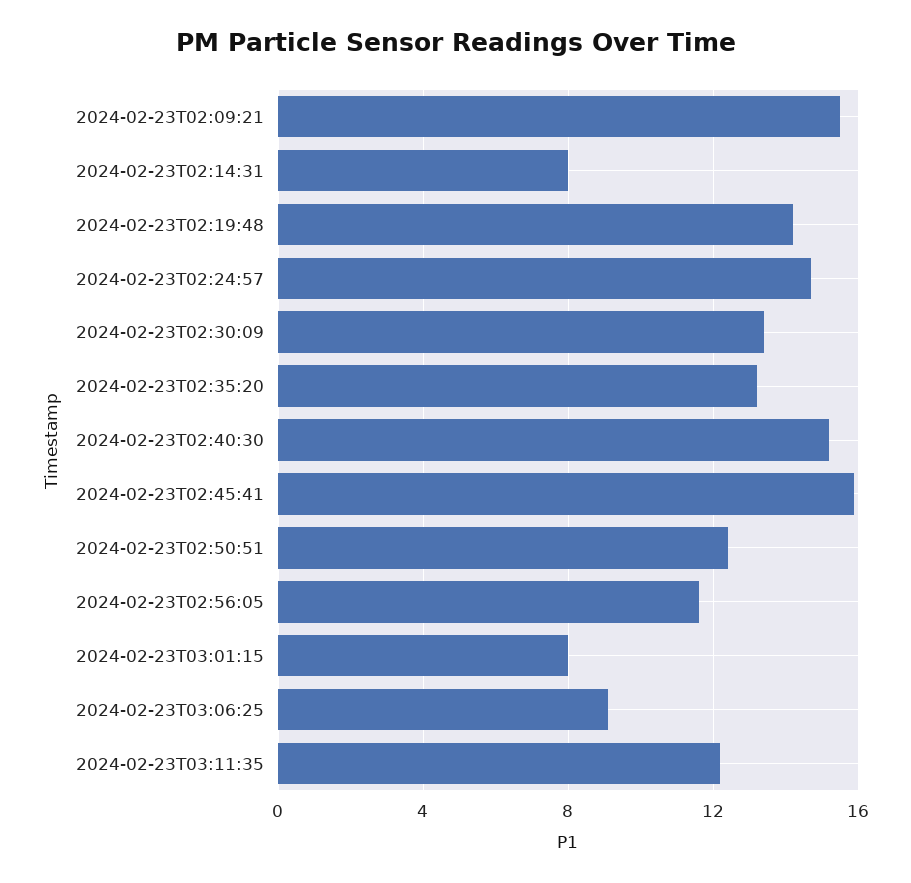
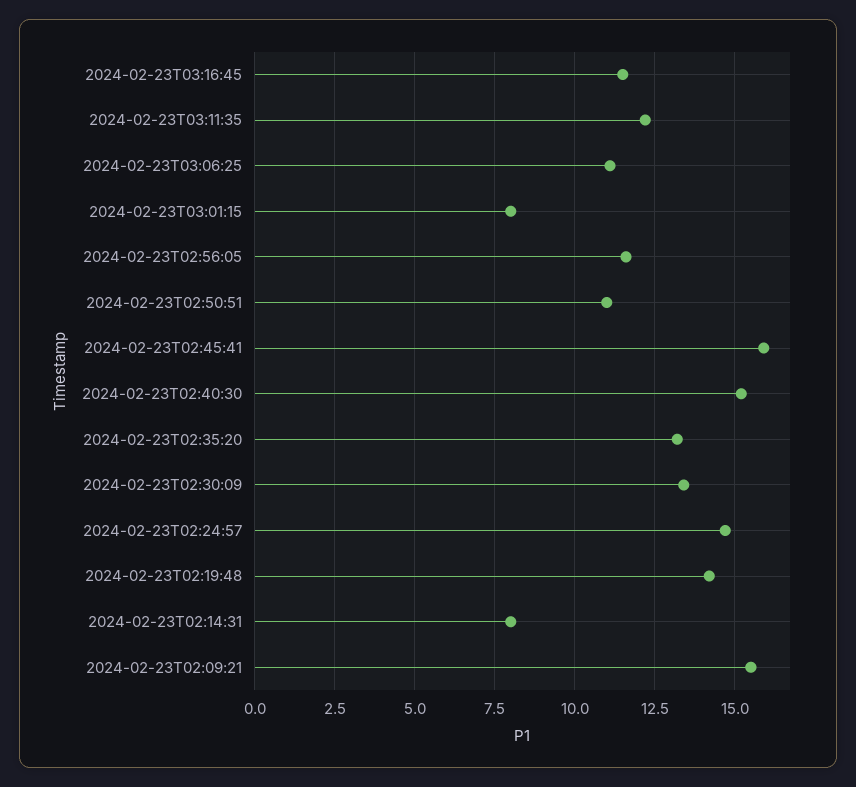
2024-02-23T02:50:51: 12.5 -> 11
2024-02-23T03:06:25: 9 -> 11
2024-02-23T03:16:45: none -> 11.5

